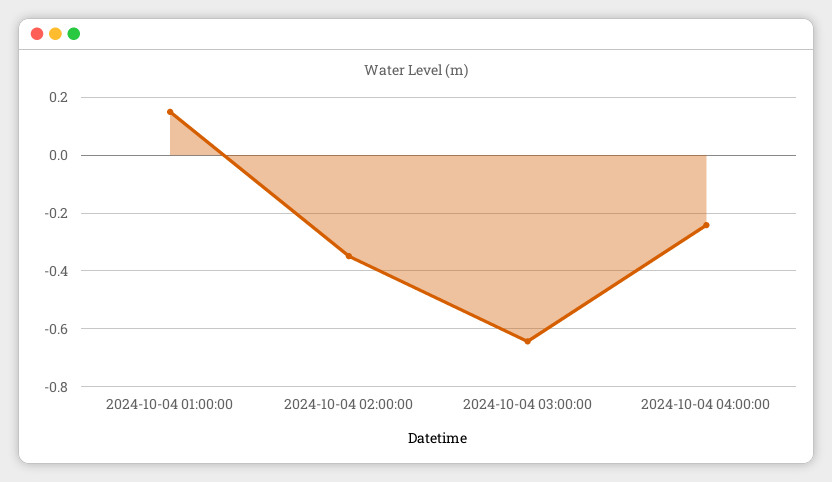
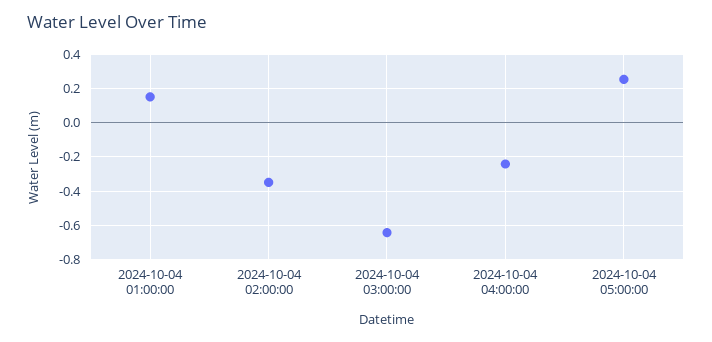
2024-10-04 05:00:00: none -> 0.25

